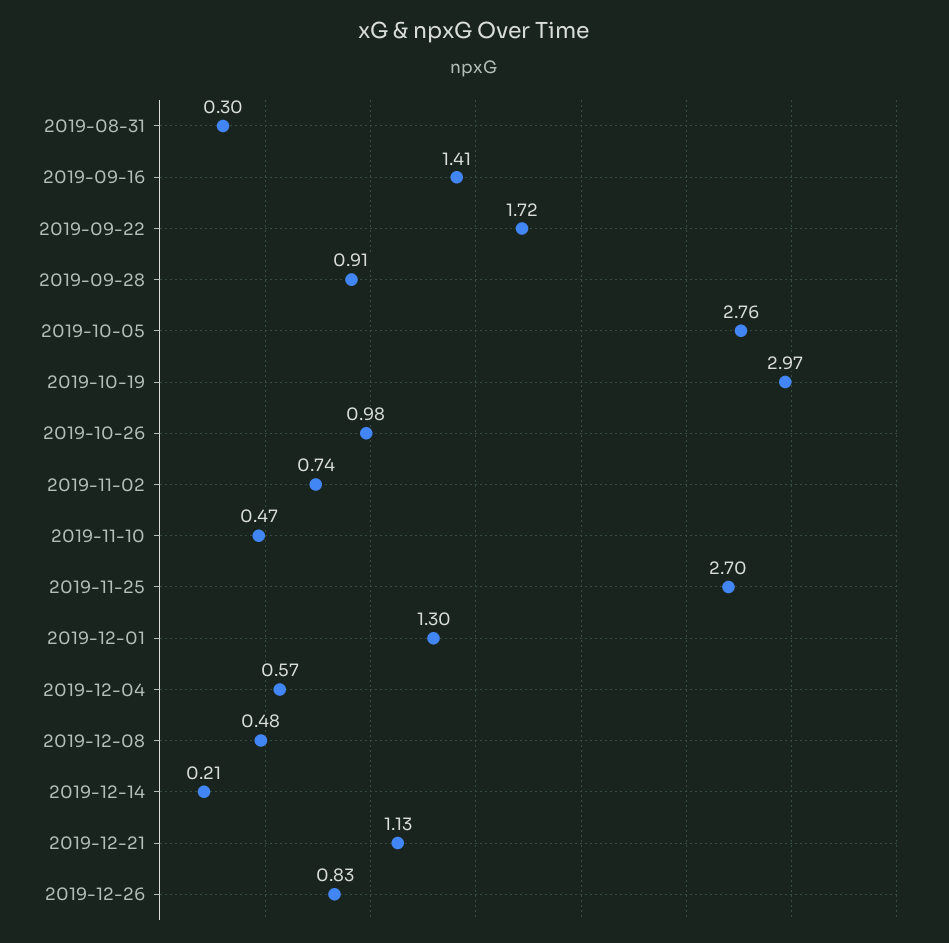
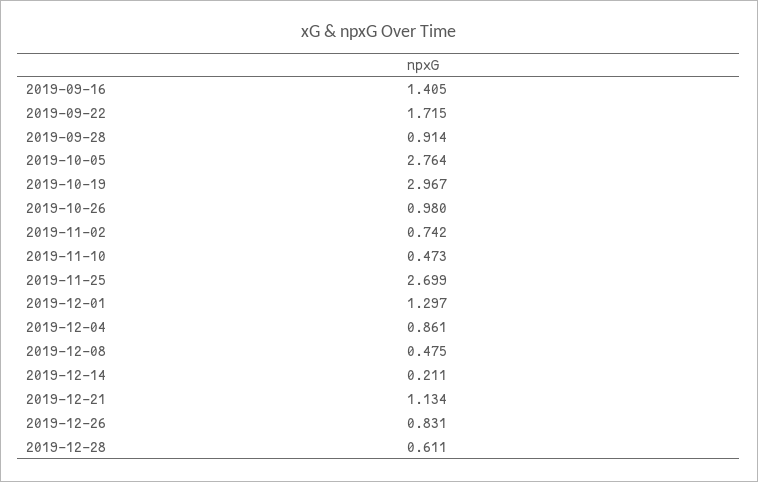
2019-08-31: 0.3 -> none
2019-12-04: 0.57 -> 0.861
2019-12-28: none -> 0.611

